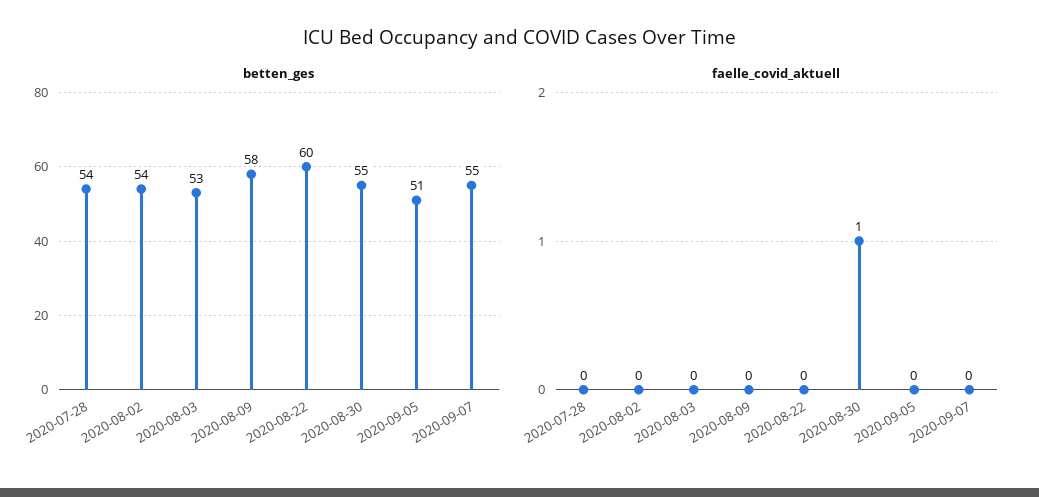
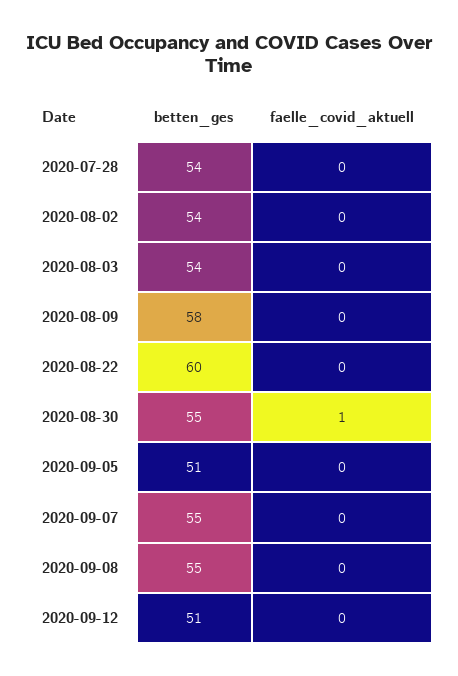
betten_ges, 2020-08-03: 53 -> 54
betten_ges, 2020-09-08: none -> 55
faelle_covid_aktuell, 2020-09-08: none -> 0
betten_ges, 2020-09-12: none -> 51
faelle_covid_aktuell, 2020-09-12: none -> 0

